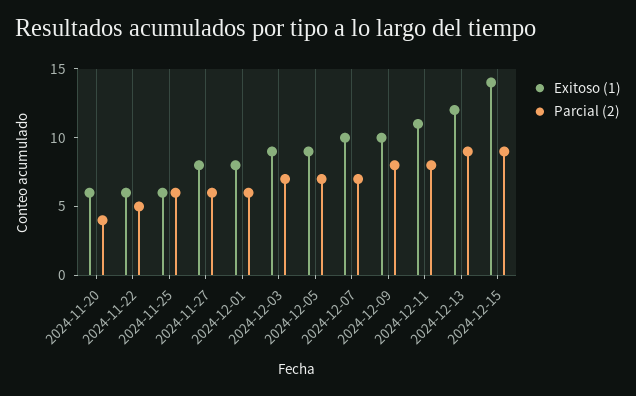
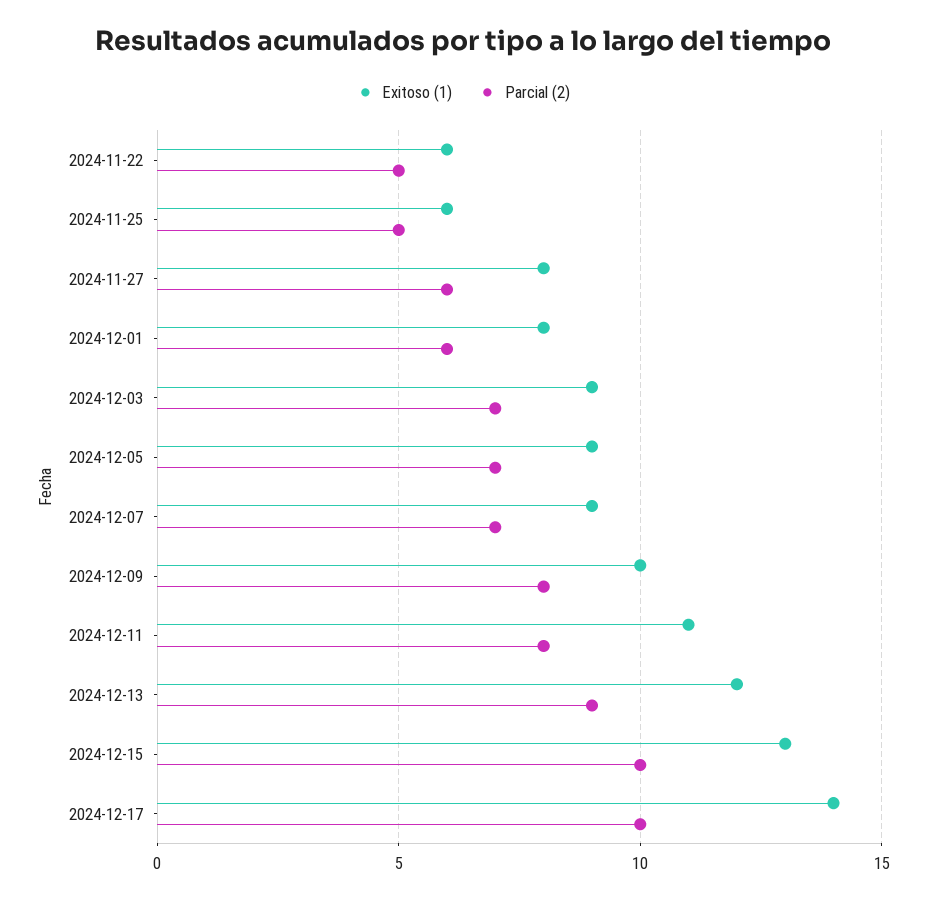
Exitoso (1), 2024-11-20: 6 -> none
Parcial (2), 2024-11-20: 4 -> none
Parcial (2), 2024-11-25: 6 -> 5
Exitoso (1), 2024-12-07: 10 -> 9
Exitoso (1), 2024-12-15: 14 -> 13
Parcial (2), 2024-12-15: 9 -> 10
Exitoso (1), 2024-12-17: none -> 14
Parcial (2), 2024-12-17: none -> 10

